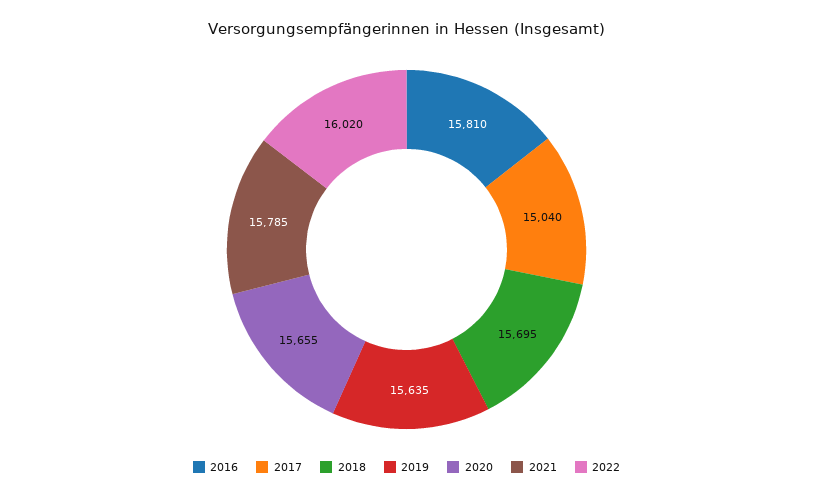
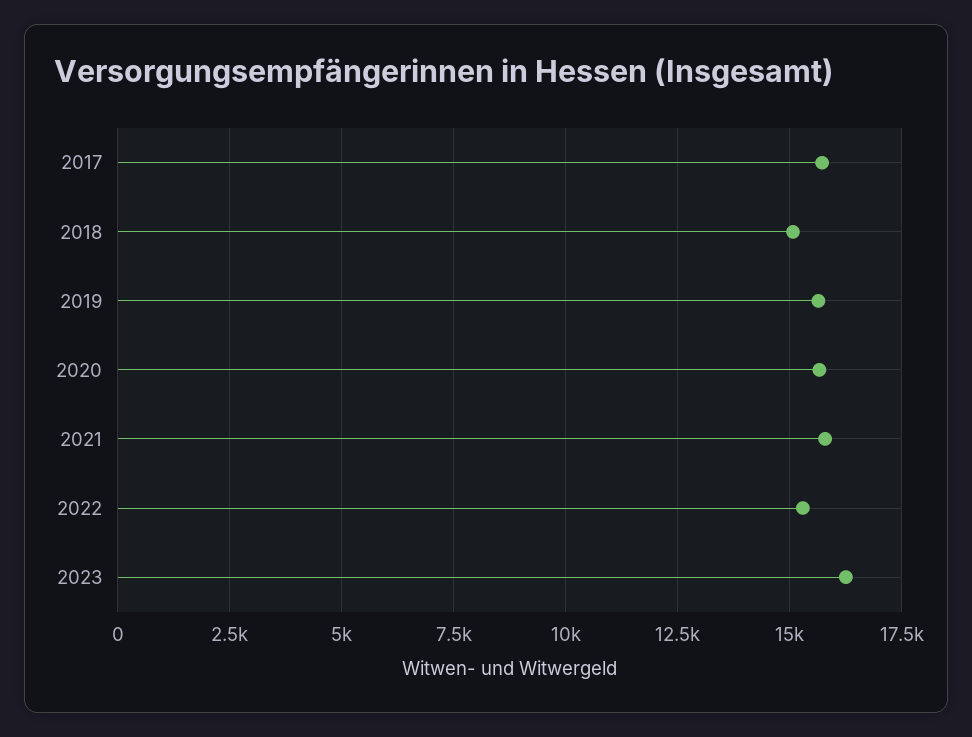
2016: 15810 -> none
2017: 15040 -> 15750
2018: 15695 -> 15000
2022: 16020 -> 15250
2023: none -> 16250

